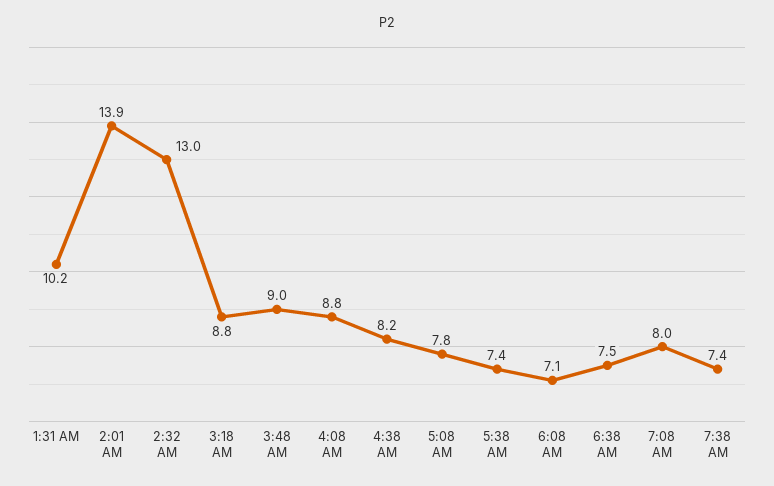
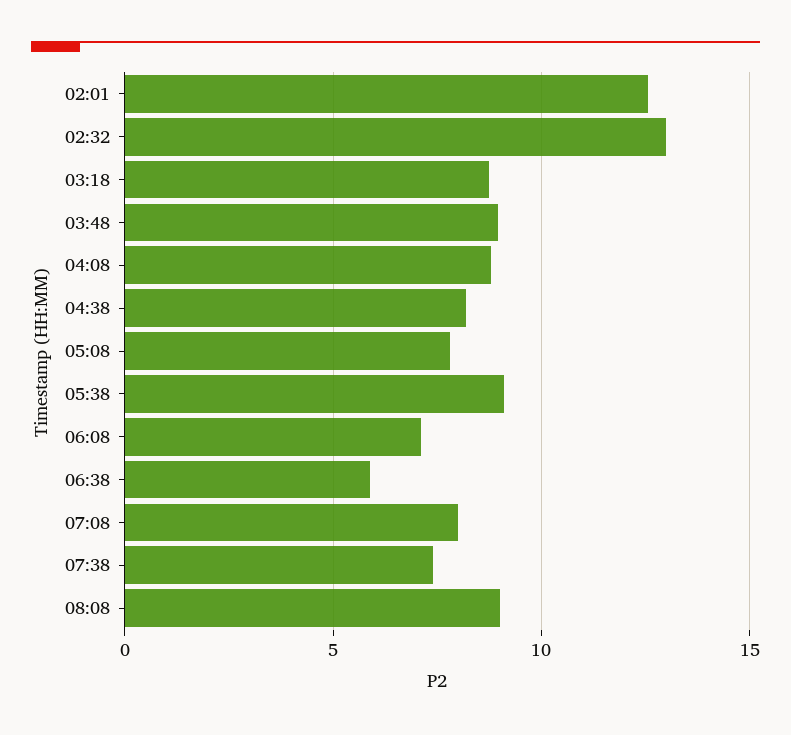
1:31 AM: 10.2 -> none
2:01 AM: 13.9 -> 12.5
5:38 AM: 7.4 -> 9
6:38 AM: 7.5 -> 6
08:08: none -> 9

